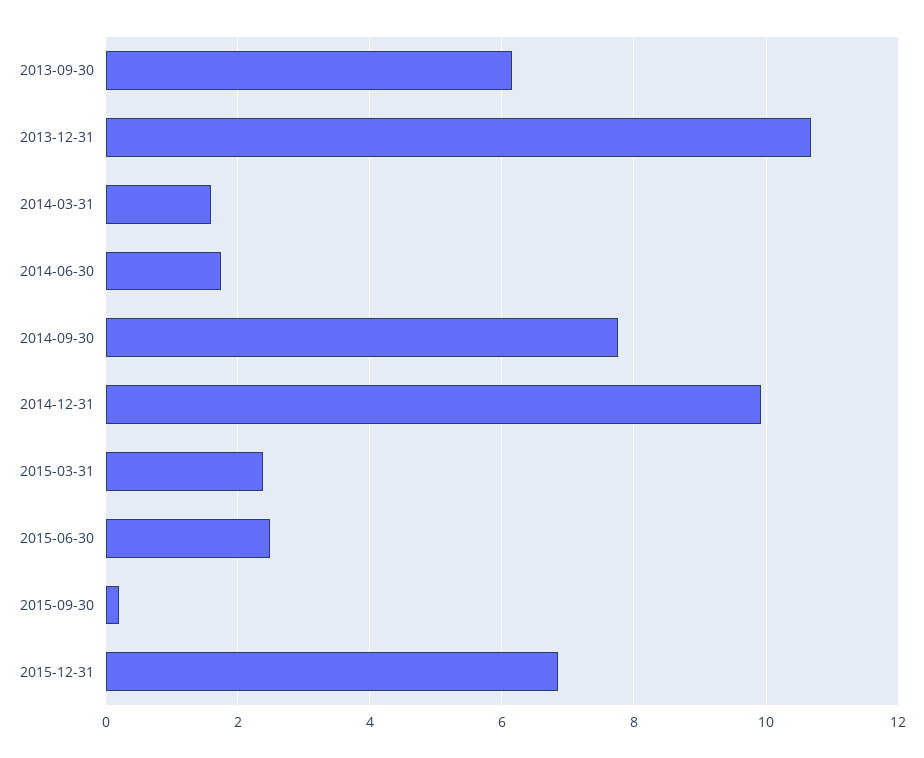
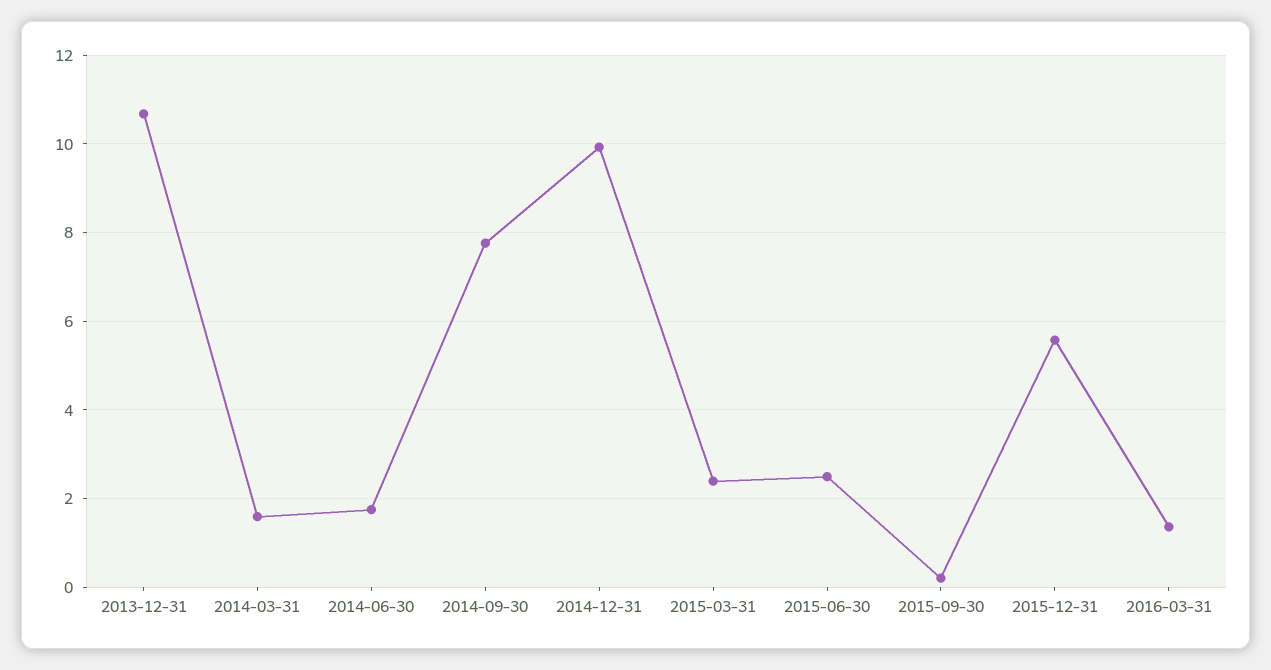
2013-09-30: 6.2 -> none
2015-12-31: 6.8 -> 5.6
2016-03-31: none -> 1.4

